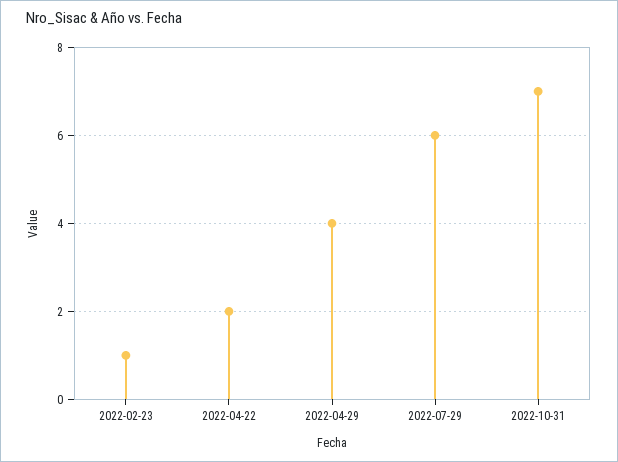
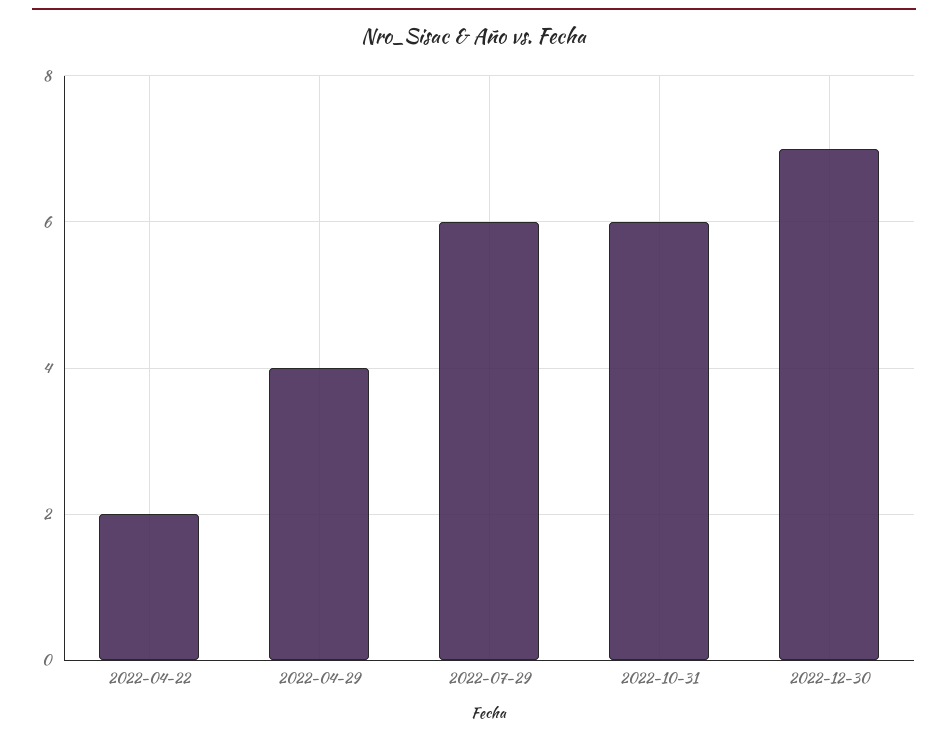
2022-02-23: 1 -> none
2022-10-31: 7 -> 6
2022-12-30: none -> 7

